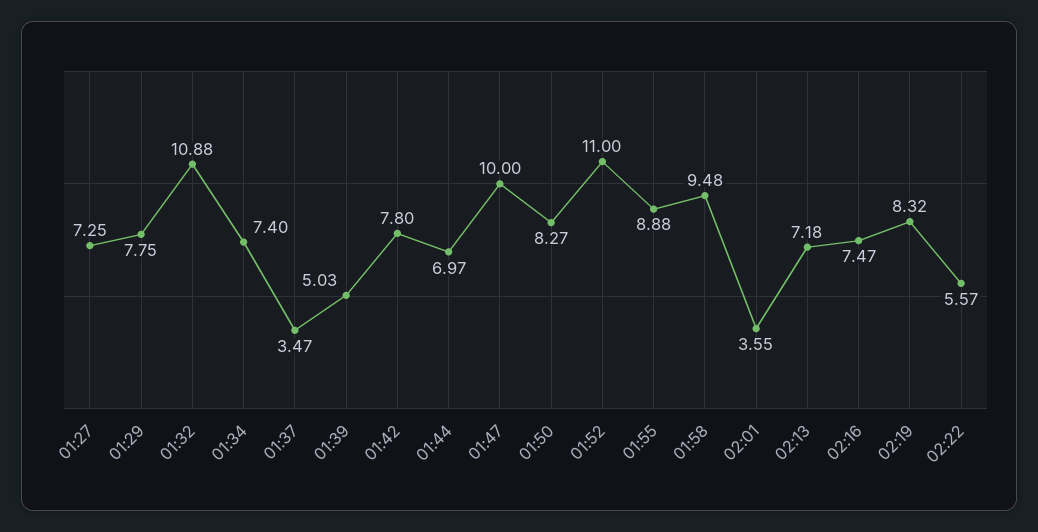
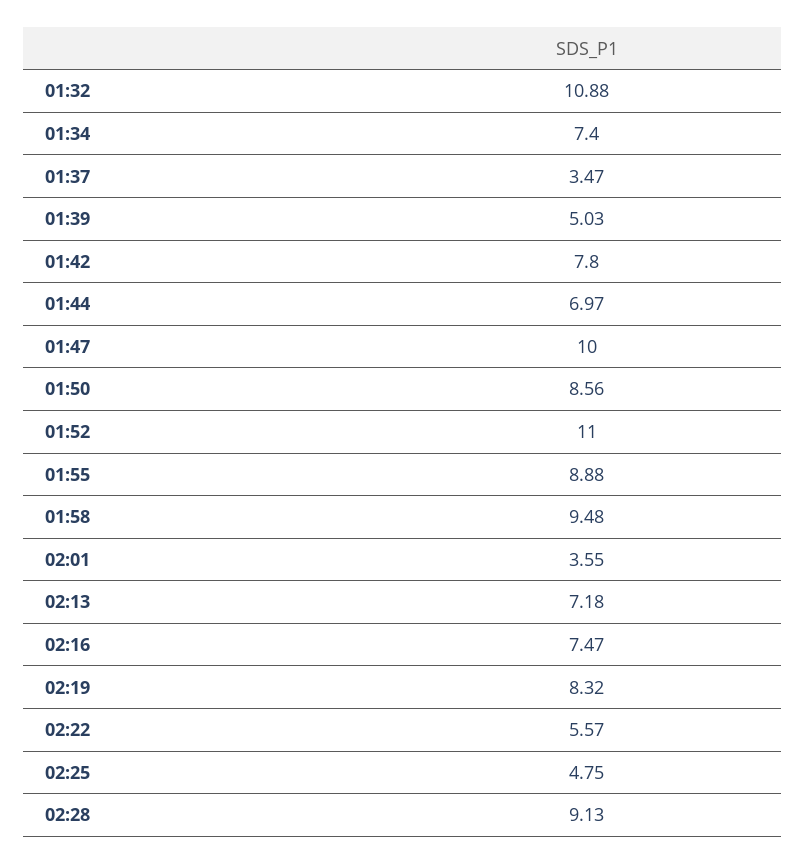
01:27: 7.25 -> none
01:29: 7.75 -> none
01:50: 8.27 -> 8.56
02:25: none -> 4.75
02:28: none -> 9.13

